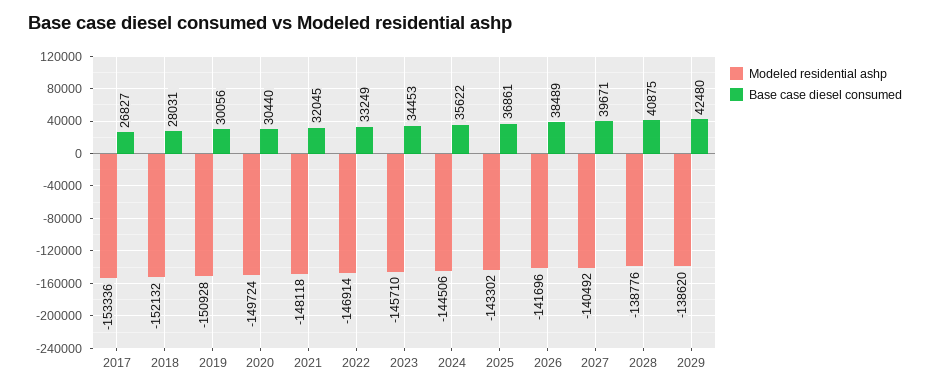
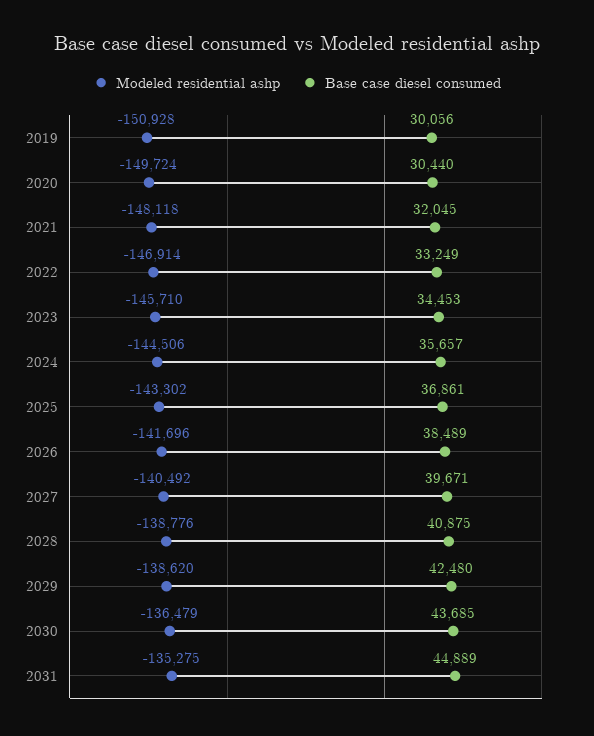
Modeled residential ashp, 2017: -153336 -> none
Base case diesel consumed, 2017: 26827 -> none
Modeled residential ashp, 2018: -152132 -> none
Base case diesel consumed, 2018: 28031 -> none
Base case diesel consumed, 2024: 35622 -> 35657
Modeled residential ashp, 2030: none -> -136479
Base case diesel consumed, 2030: none -> 43685
Modeled residential ashp, 2031: none -> -135275
Base case diesel consumed, 2031: none -> 44889

